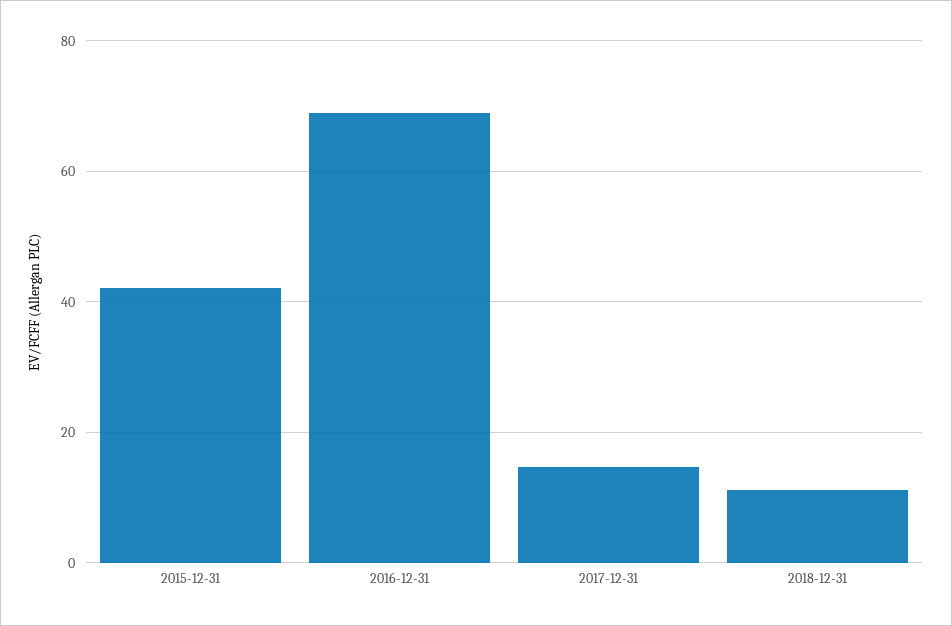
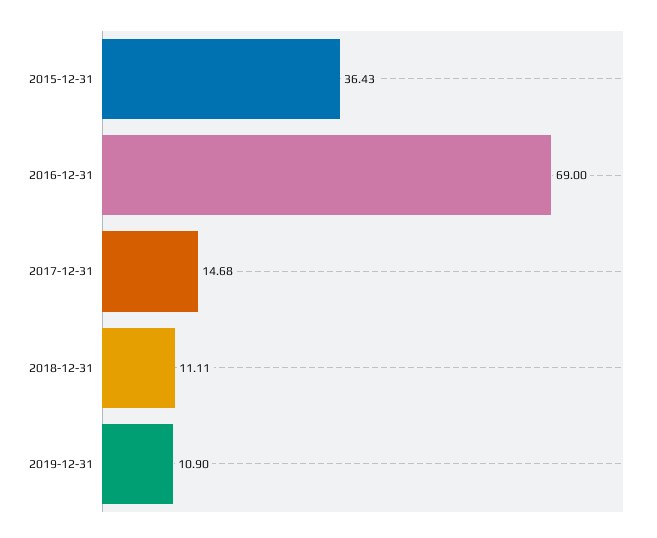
2015-12-31: 42 -> 36.43
2019-12-31: none -> 10.9

